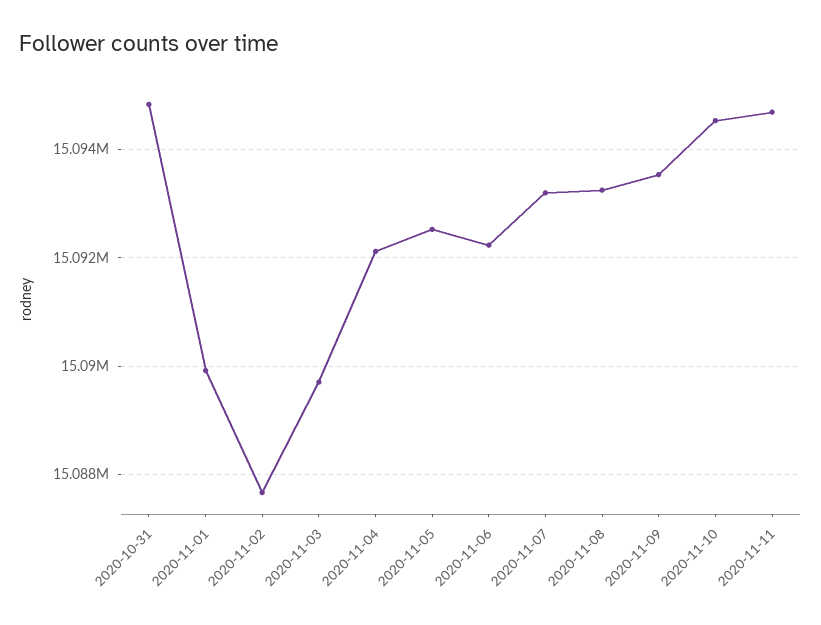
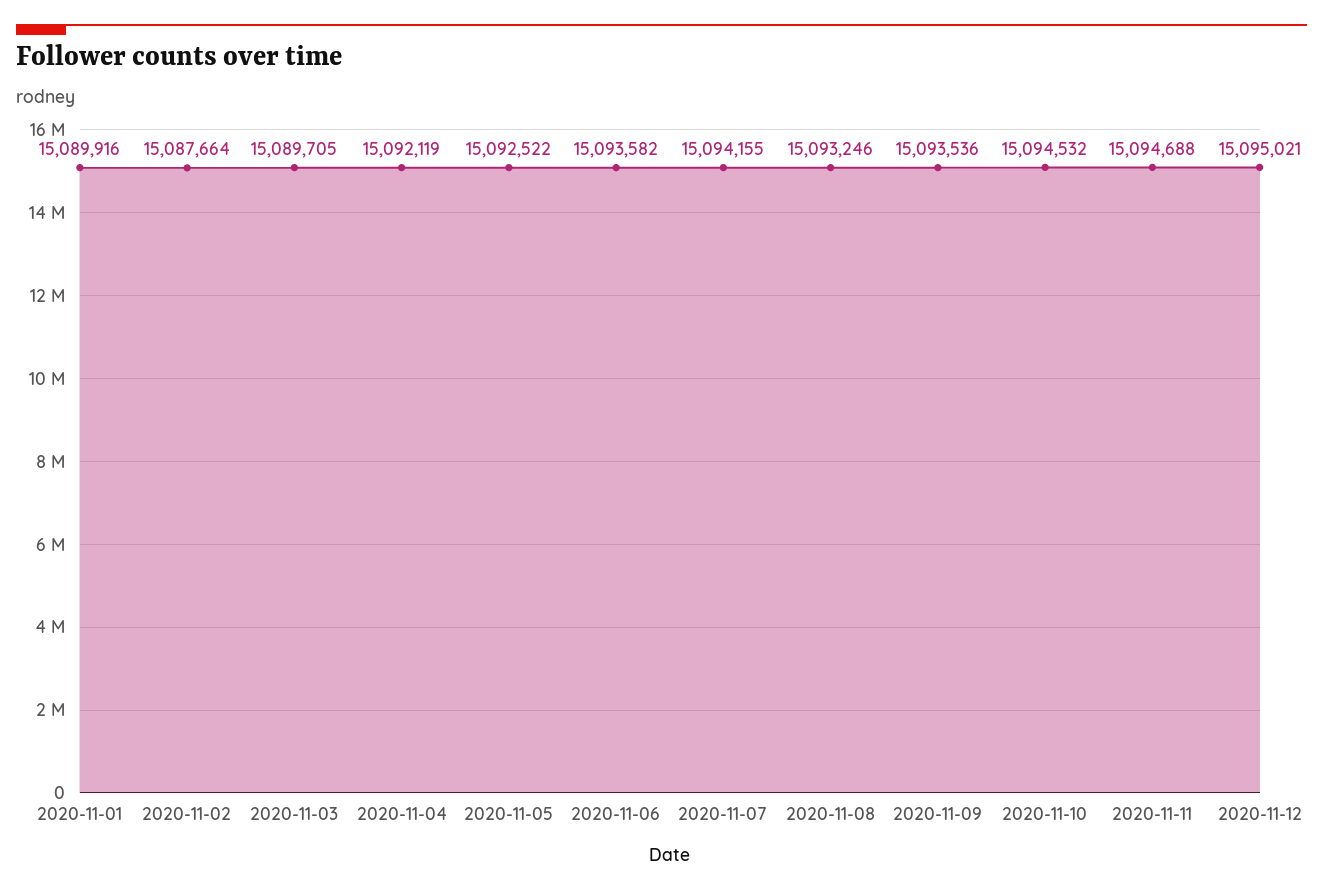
2020-10-31: 15094800 -> none
2020-11-06: 15092200 -> 15093582
2020-11-07: 15093200 -> 15094155
2020-11-12: none -> 15095021

